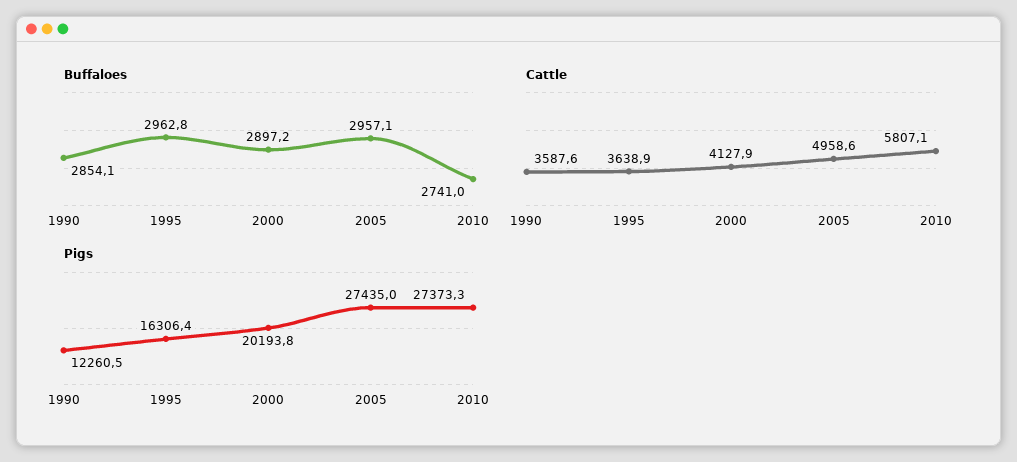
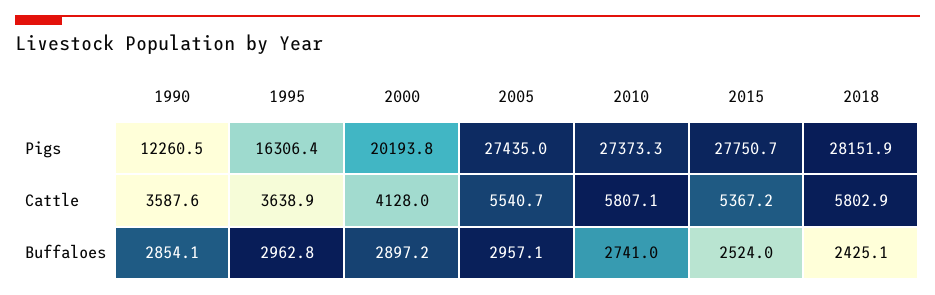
Cattle, 2000: 4127.9 -> 4128
Cattle, 2005: 4958.6 -> 5540.7
Pigs, 2015: none -> 27750.7
Pigs, 2018: none -> 28151.9
Cattle, 2015: none -> 5367.2
Cattle, 2018: none -> 5802.9
Buffaloes, 2015: none -> 2524
Buffaloes, 2018: none -> 2425.1

